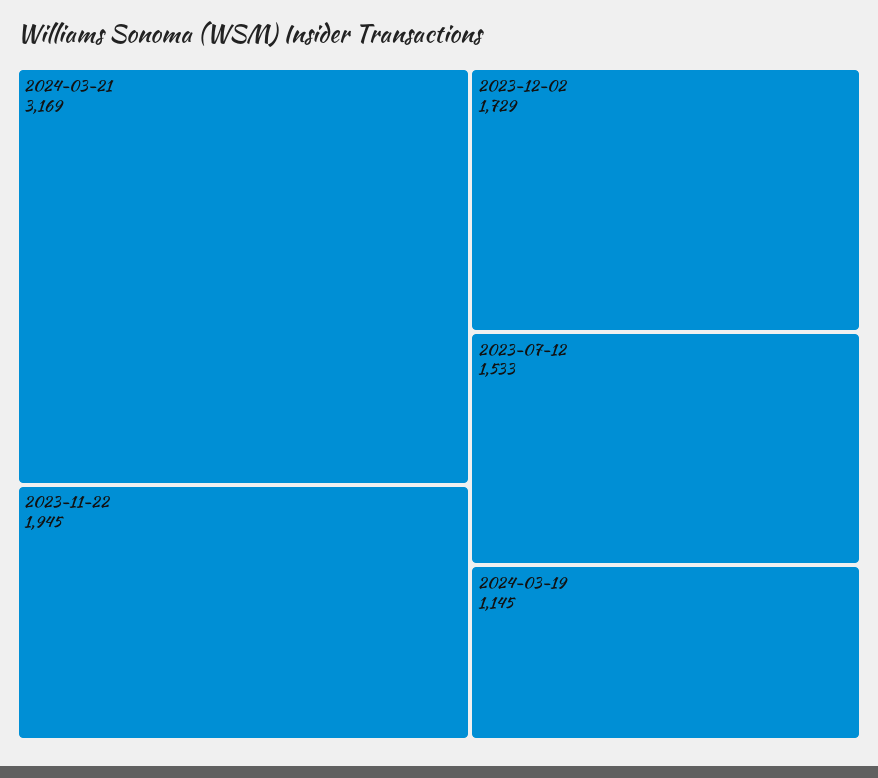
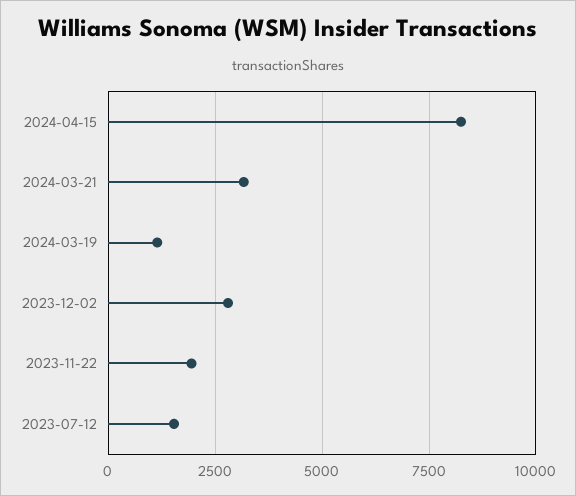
2023-12-02: 1729 -> 2750
2024-04-15: none -> 8250

